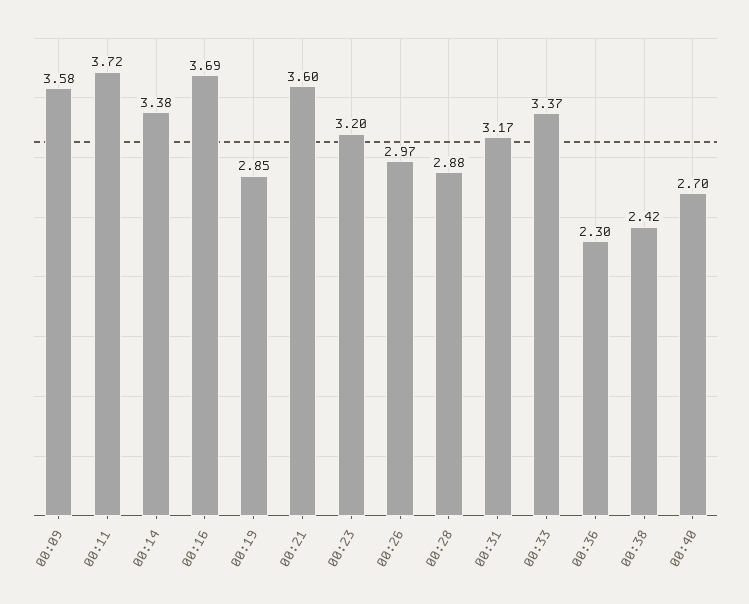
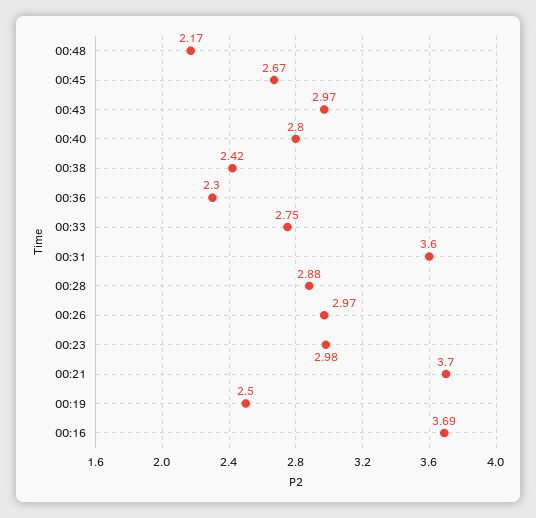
00:09: 3.58 -> none
00:11: 3.72 -> none
00:14: 3.38 -> none
00:19: 2.85 -> 2.5
00:21: 3.6 -> 3.7
00:23: 3.2 -> 2.98
00:31: 3.17 -> 3.6
00:33: 3.37 -> 2.75
00:40: 2.7 -> 2.8
00:48: none -> 2.17
00:45: none -> 2.67
00:43: none -> 2.97

